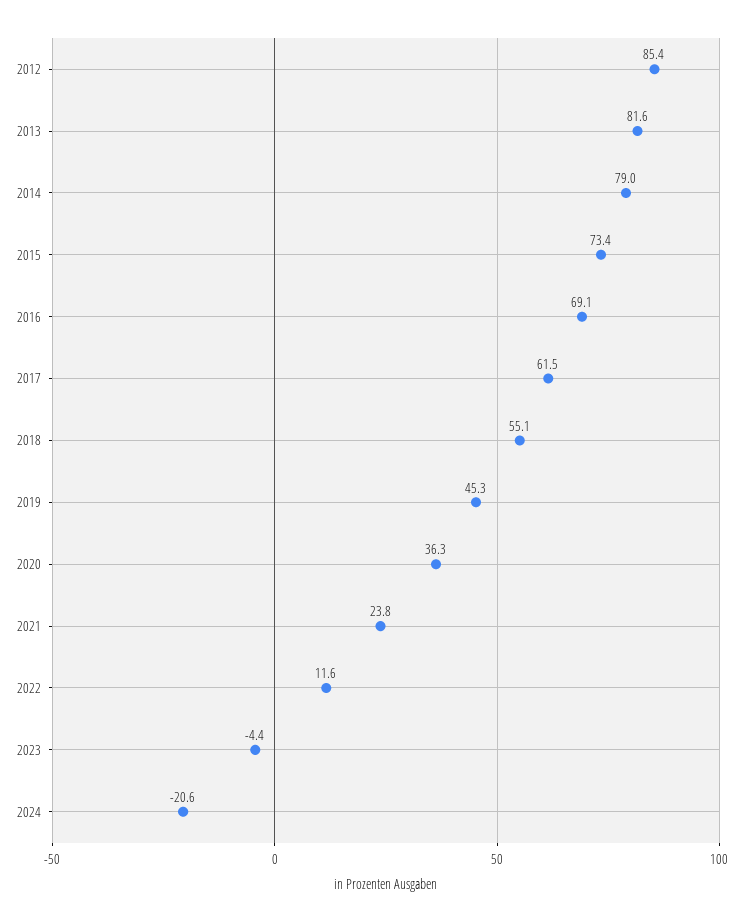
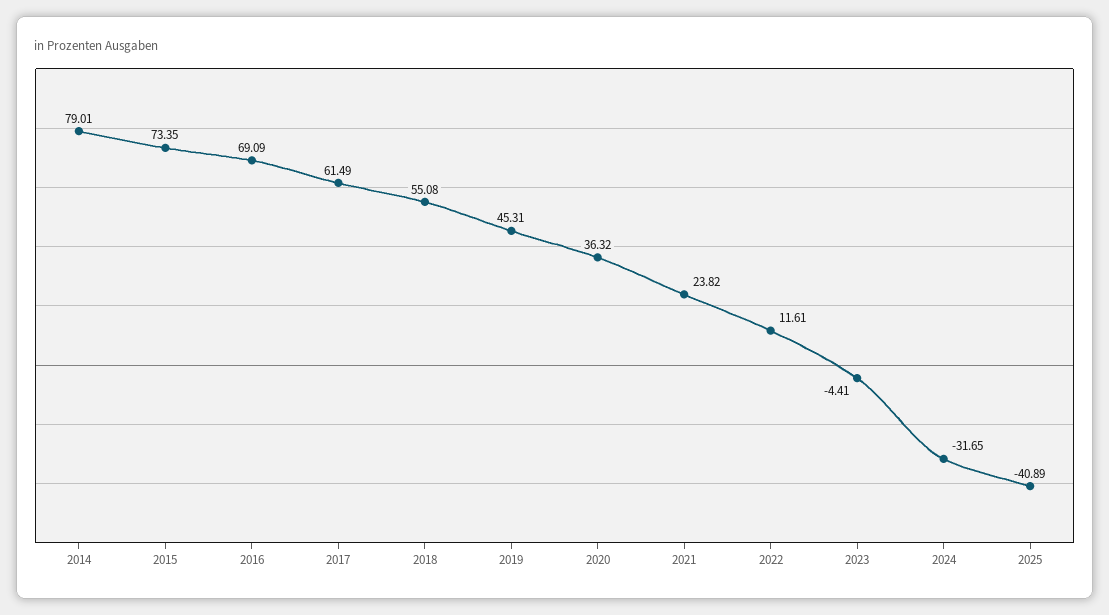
2012: 85.4 -> none
2013: 81.6 -> none
2024: -20.6 -> -31.65
2025: none -> -40.89

